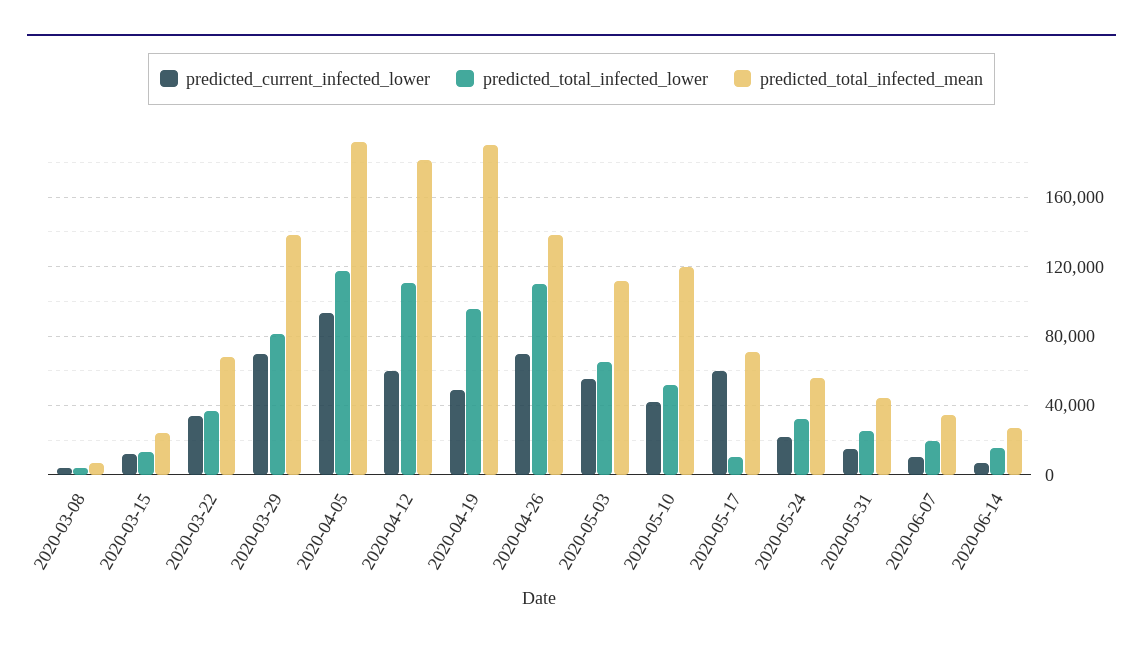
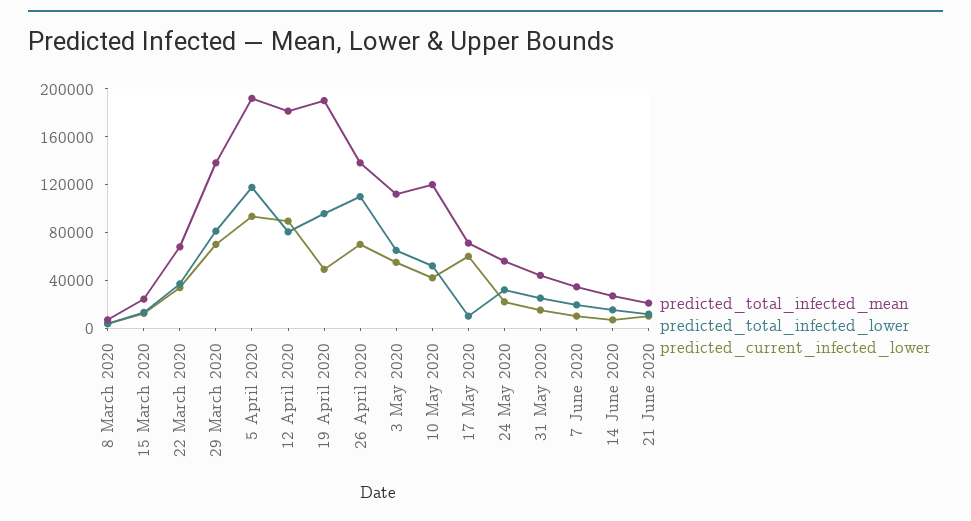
predicted_current_infected_lower, 2020-04-12: 60000 -> 90000
predicted_total_infected_lower, 2020-04-12: 110000 -> 80000
predicted_total_infected_mean, 21 June 2020: none -> 20000
predicted_total_infected_lower, 21 June 2020: none -> 10000
predicted_current_infected_lower, 21 June 2020: none -> 10000

